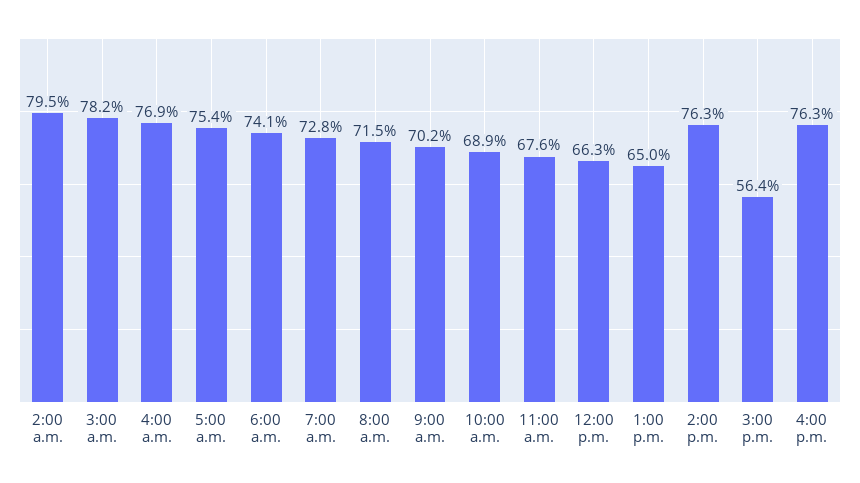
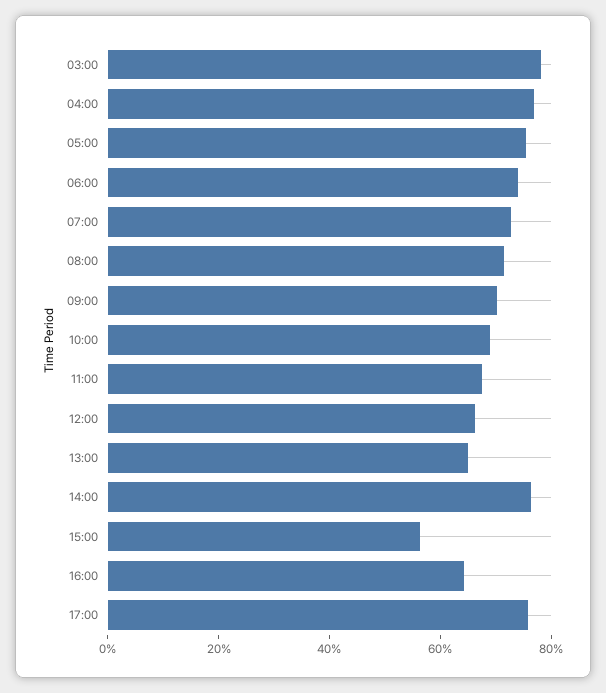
2:00 a.m.: 79.5 -> none
4:00 p.m.: 76.3 -> 65
17:00: none -> 75

